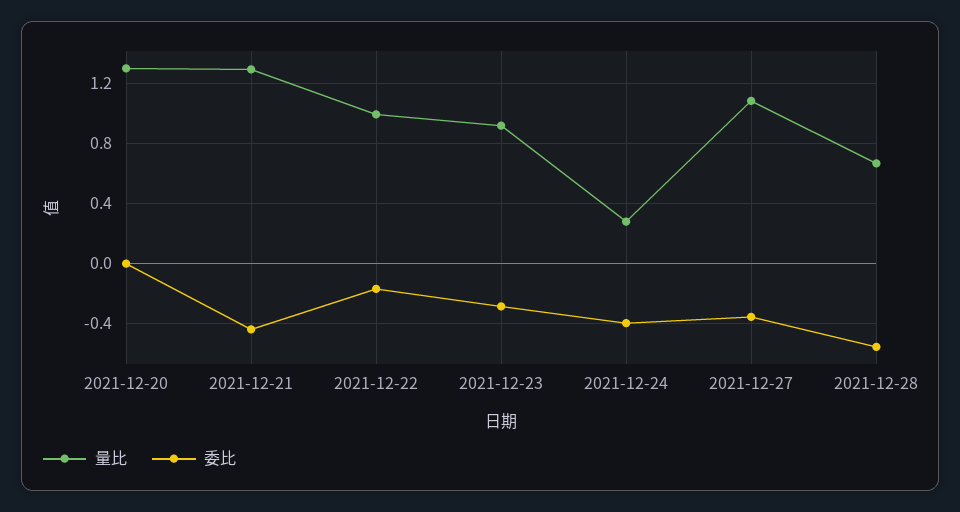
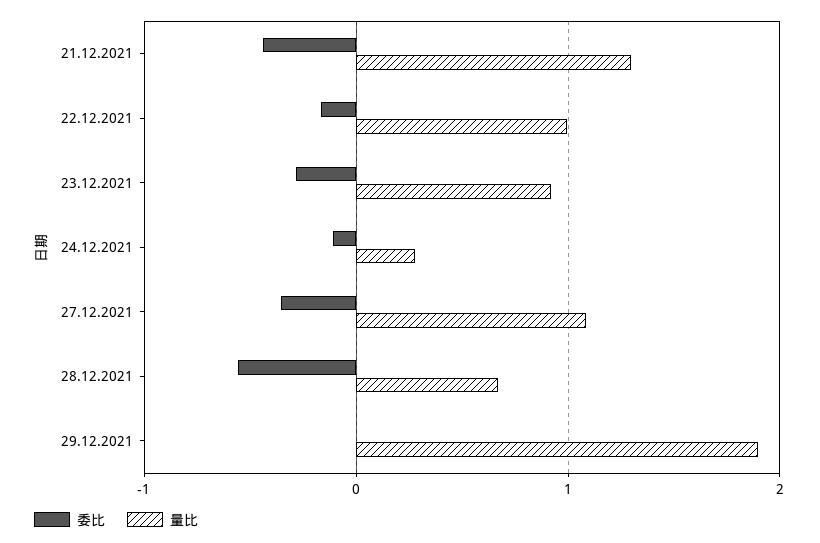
量比, 2021-12-20: 1.3 -> none
委比, 2021-12-20: 0 -> none
委比, 2021-12-24: -0.4 -> -0.1
委比, 29.12.2021: none -> 0
量比, 29.12.2021: none -> 1.9

